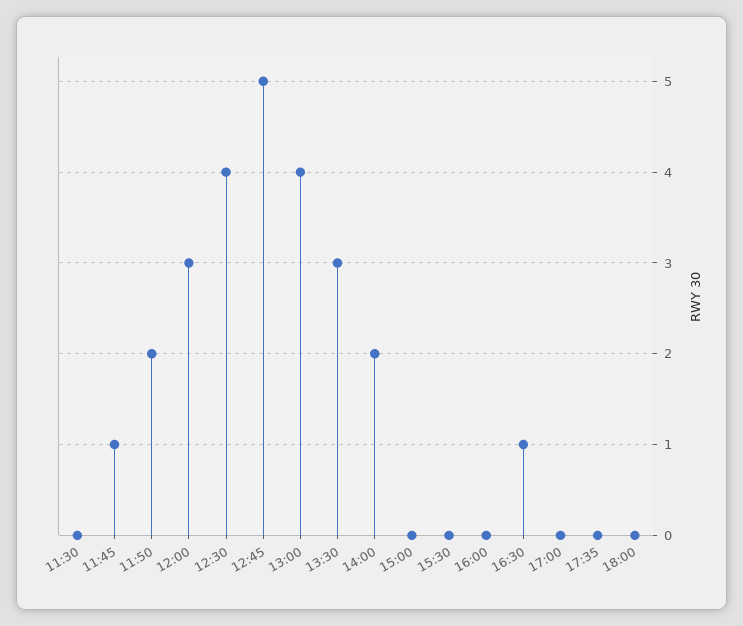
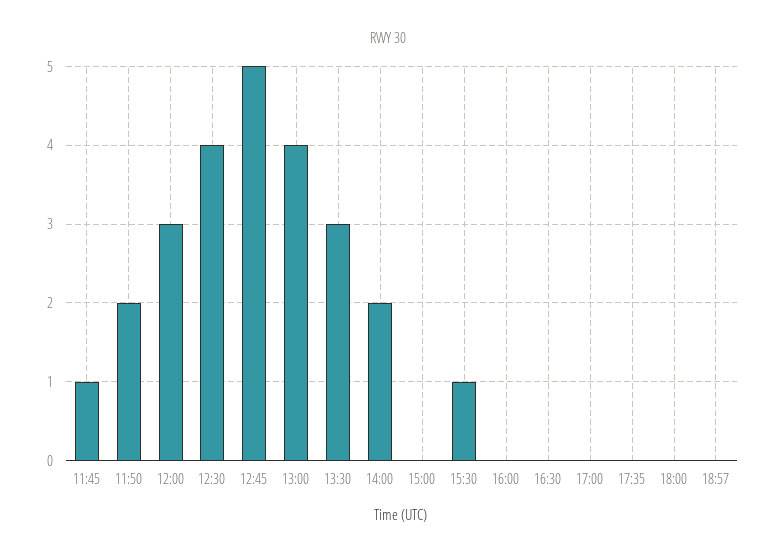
11:30: 0 -> none
15:30: 0 -> 1
16:30: 1 -> 0
18:57: none -> 0

